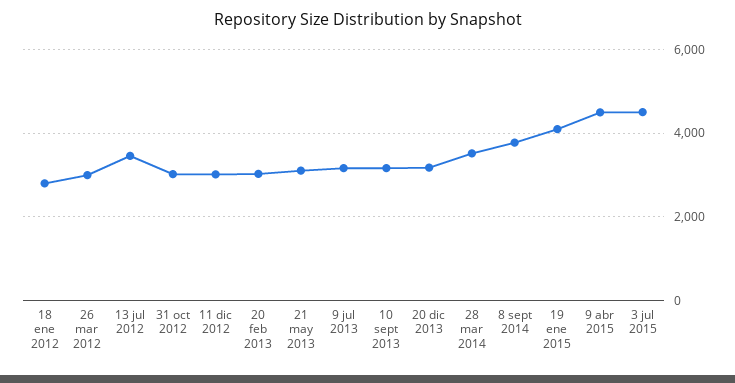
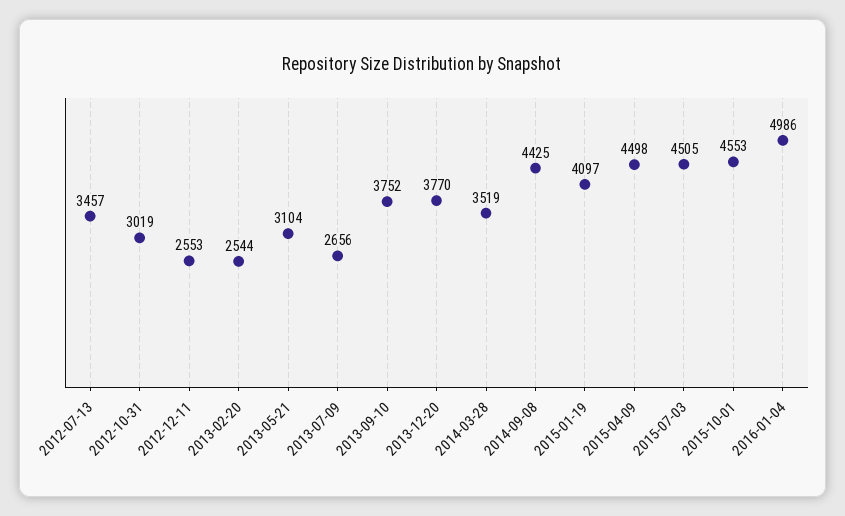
18 ene 2012: 2800 -> none
26 mar 2012: 3000 -> none
11 dic 2012: 3000 -> 2553
20 feb 2013: 3000 -> 2544
9 jul 2013: 3200 -> 2656
10 sept 2013: 3200 -> 3752
20 dic 2013: 3200 -> 3770
8 sept 2014: 3800 -> 4425
2015-10-01: none -> 4553
2016-01-04: none -> 4986

